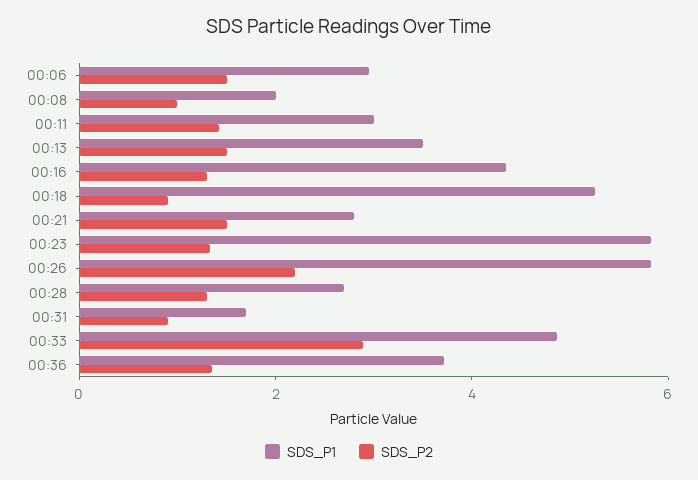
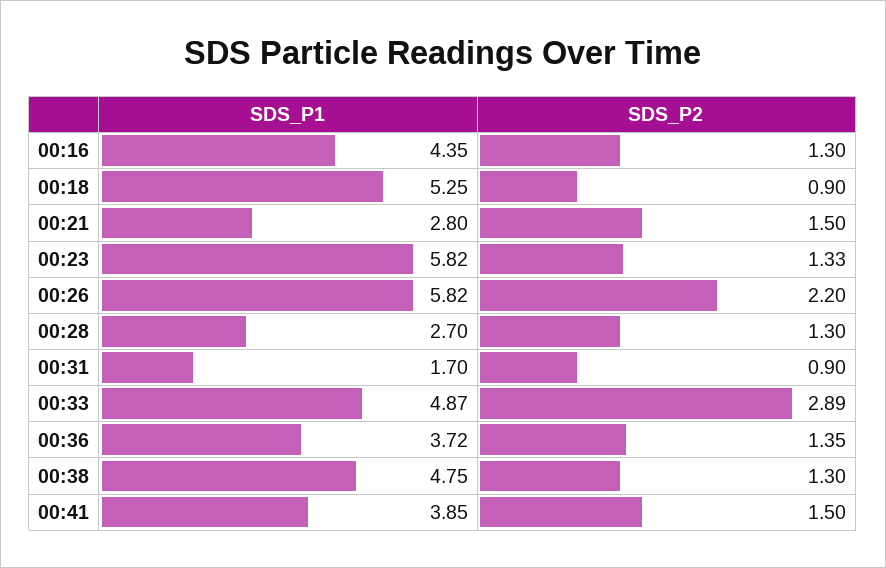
SDS_P1, 00:06: 3 -> none
SDS_P2, 00:06: 1.5 -> none
SDS_P1, 00:08: 2 -> none
SDS_P2, 00:08: 1 -> none
SDS_P1, 00:11: 3 -> none
SDS_P2, 00:11: 1.5 -> none
SDS_P1, 00:13: 3.5 -> none
SDS_P2, 00:13: 1.5 -> none
SDS_P1, 00:38: none -> 4.75
SDS_P2, 00:38: none -> 1.3
SDS_P1, 00:41: none -> 3.85
SDS_P2, 00:41: none -> 1.5

